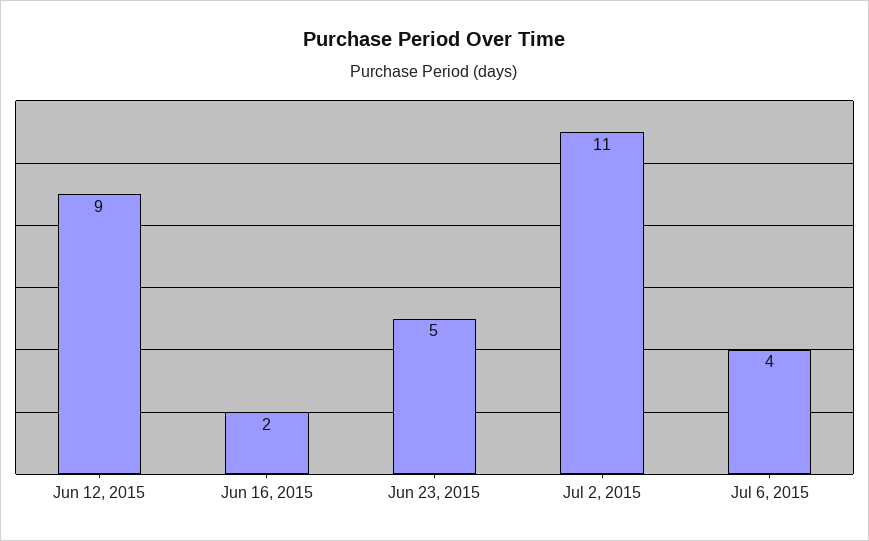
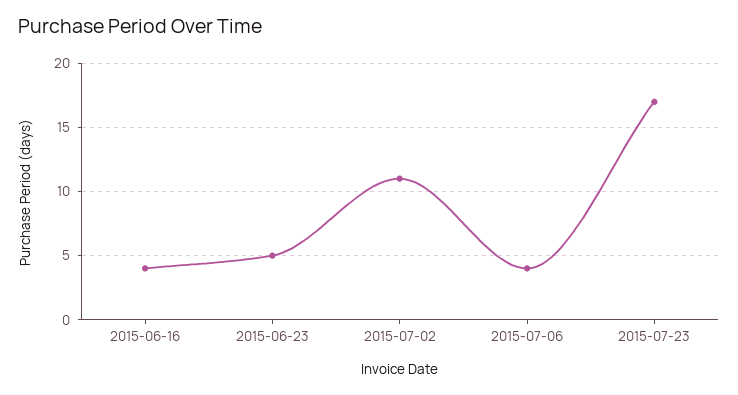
Jun 12, 2015: 9 -> none
Jun 16, 2015: 2 -> 4
2015-07-23: none -> 17

